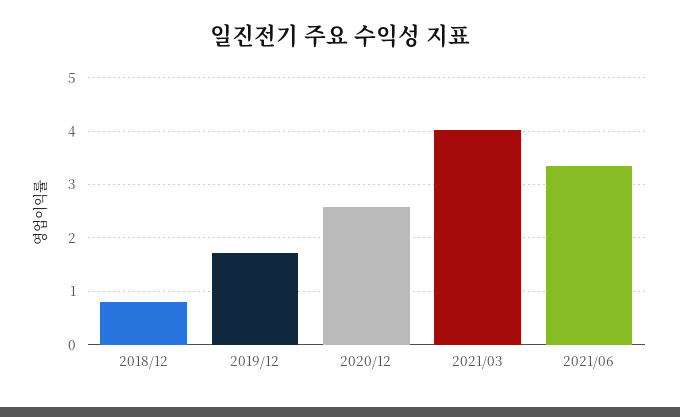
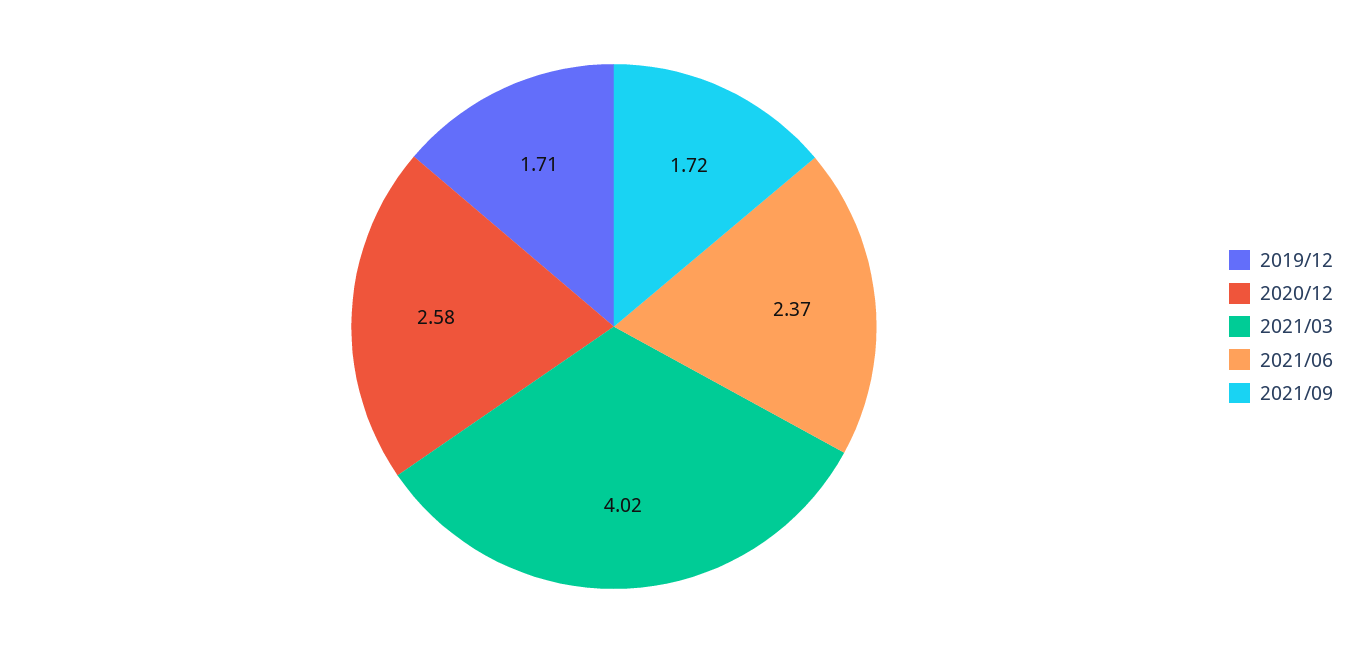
2018/12: 0.8 -> none
2021/06: 3.4 -> 2.37
2021/09: none -> 1.72

